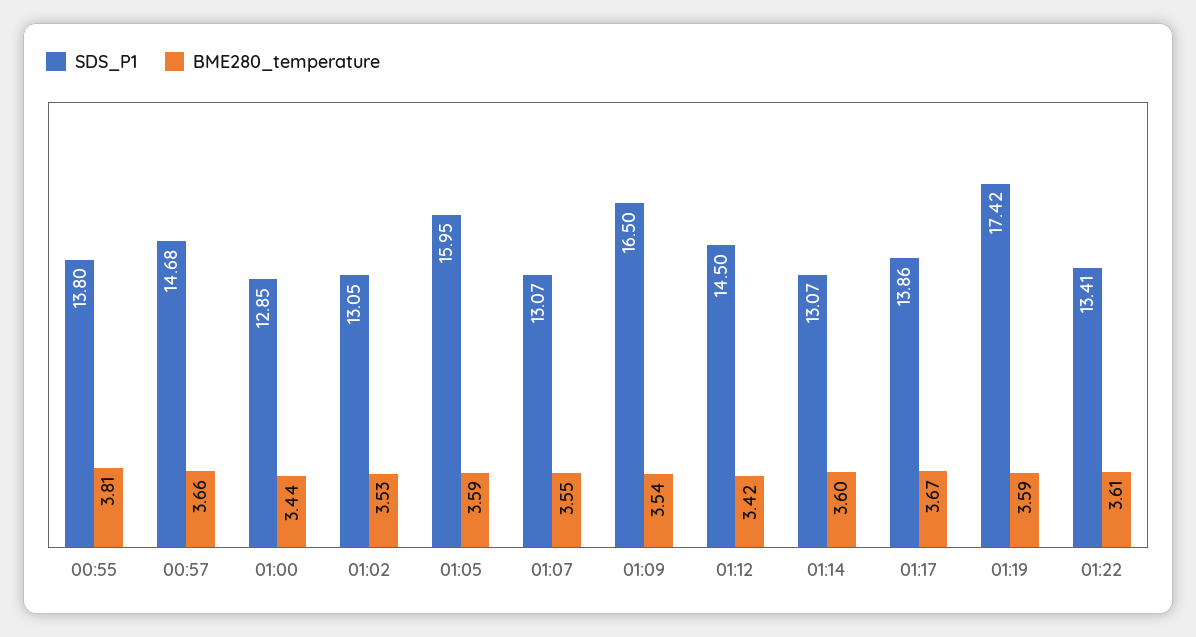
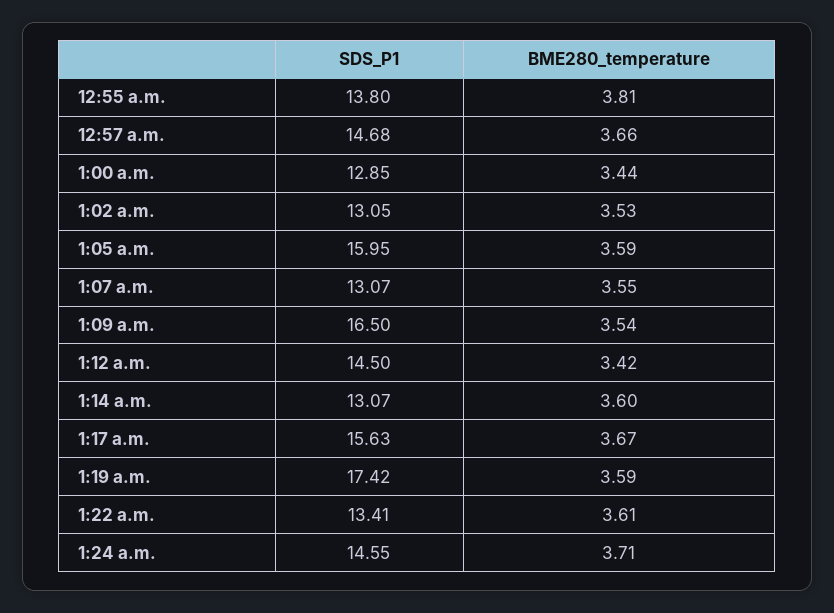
SDS_P1, 01:17: 13.86 -> 15.63
SDS_P1, 1:24 a.m.: none -> 14.55
BME280_temperature, 1:24 a.m.: none -> 3.71

